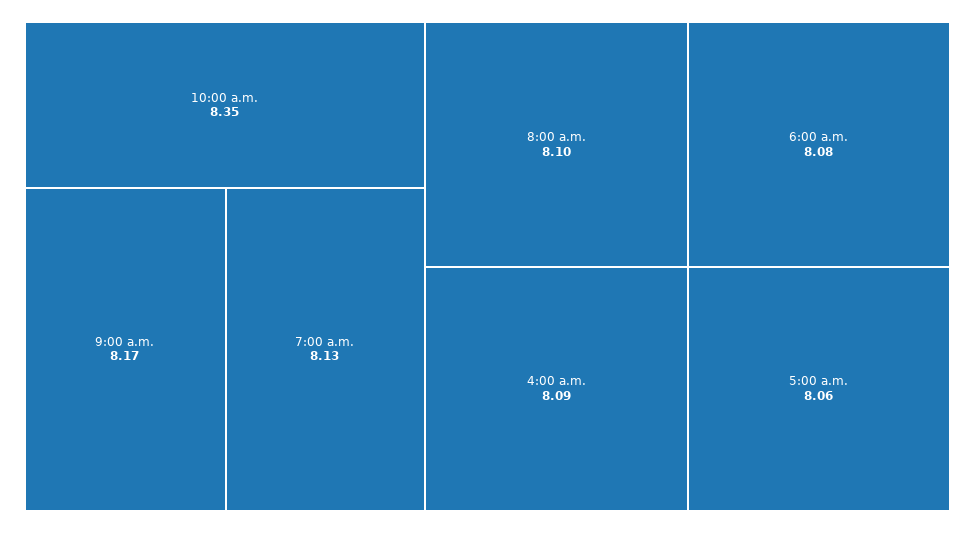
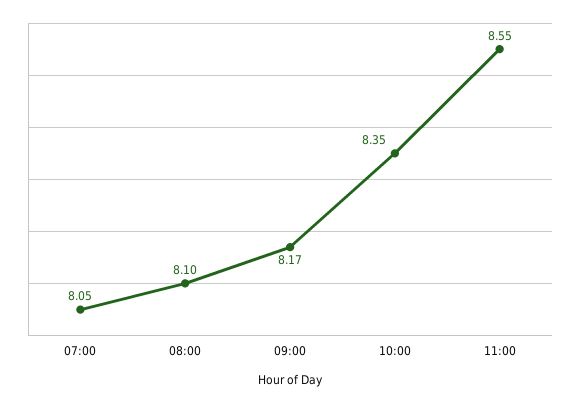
7:00 a.m.: 8.13 -> 8.05
4:00 a.m.: 8.09 -> none
6:00 a.m.: 8.08 -> none
5:00 a.m.: 8.06 -> none
11:00: none -> 8.55

